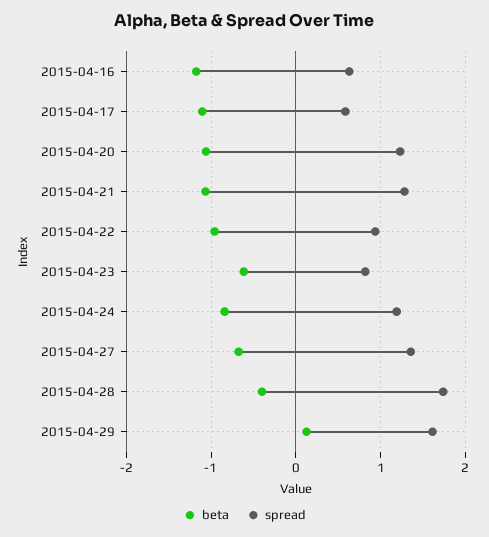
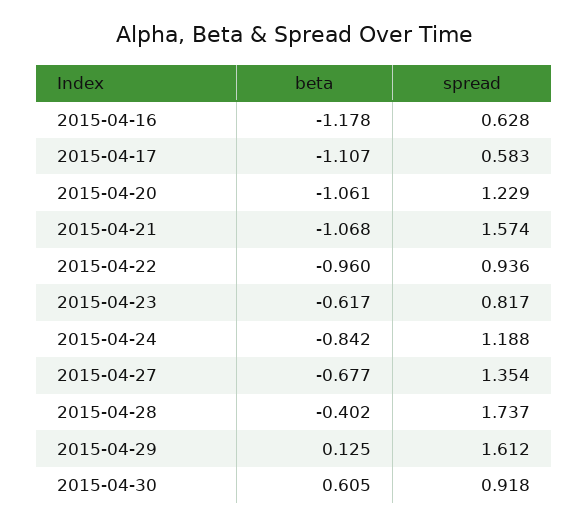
spread, 2015-04-21: 1.3 -> 1.574
beta, 2015-04-30: none -> 0.605
spread, 2015-04-30: none -> 0.918

